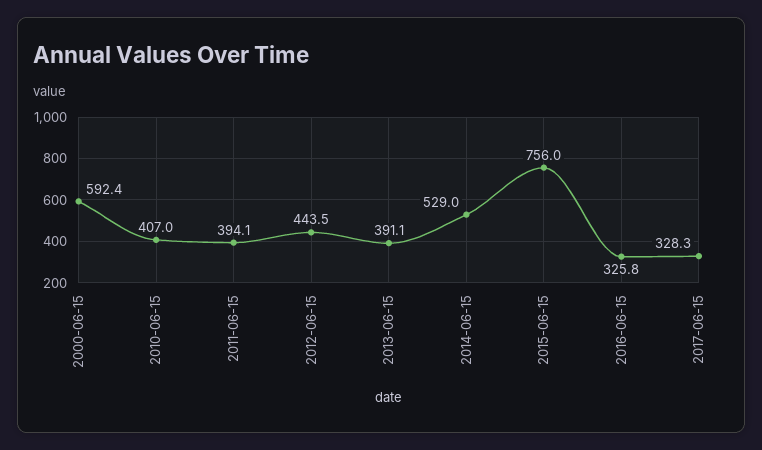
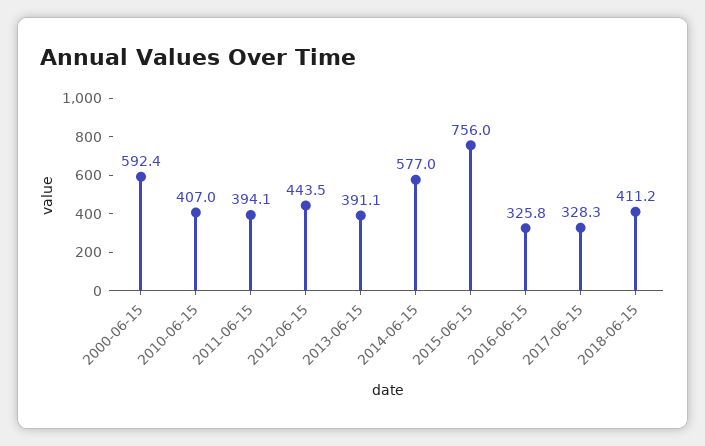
2014-06-15: 529 -> 577
2018-06-15: none -> 411.2

